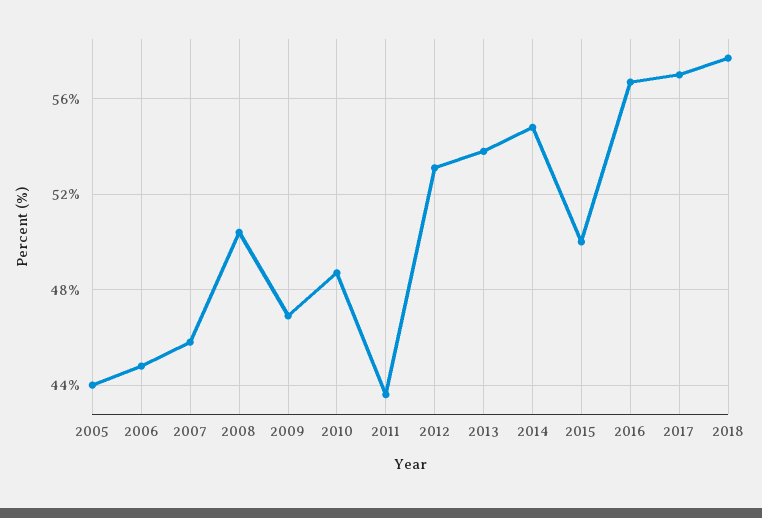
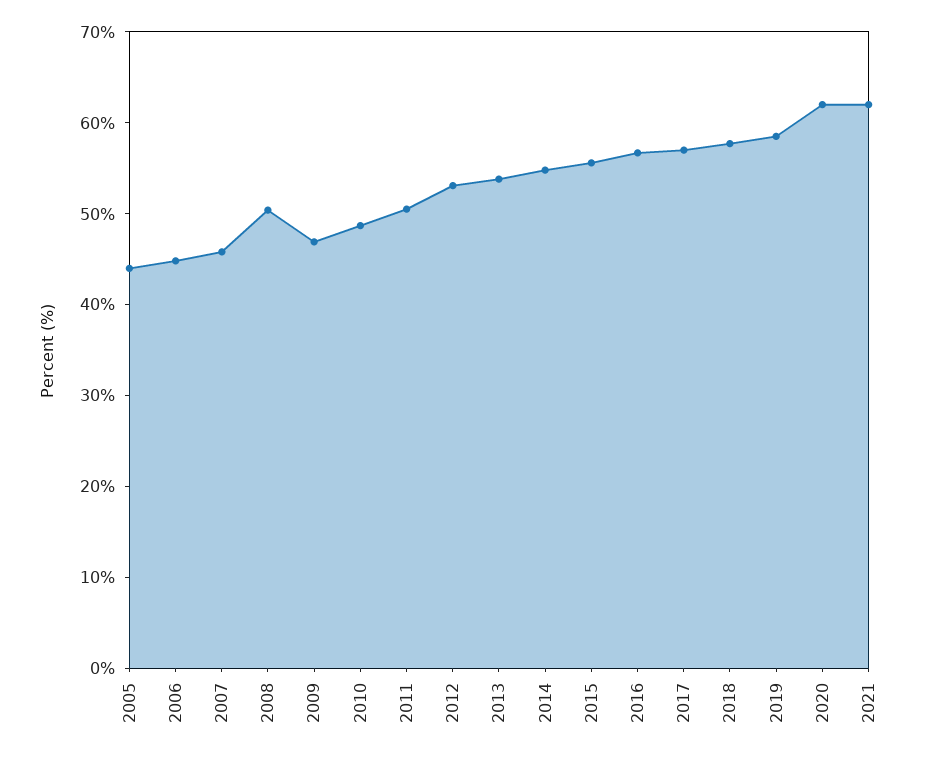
2011: 43.5 -> 50
2015: 50 -> 56
2019: none -> 58
2020: none -> 62
2021: none -> 62

